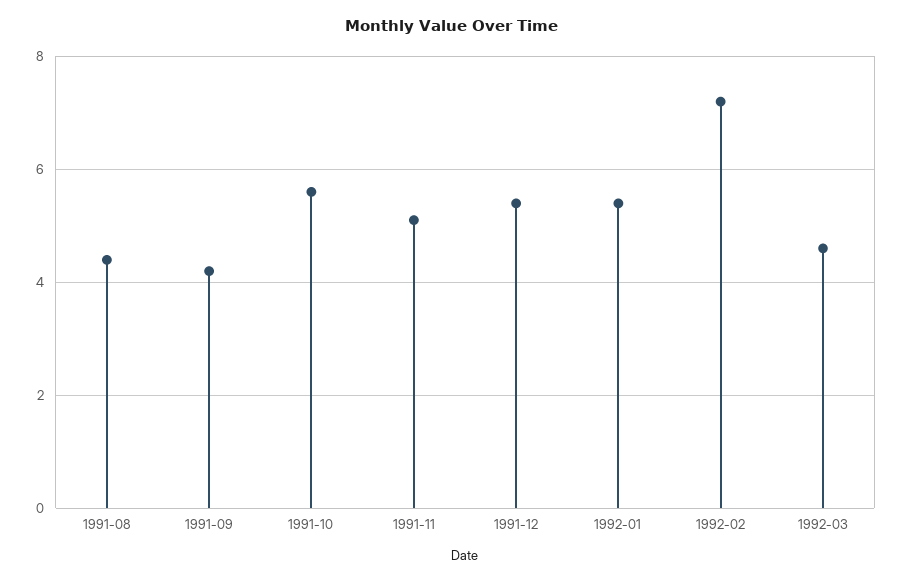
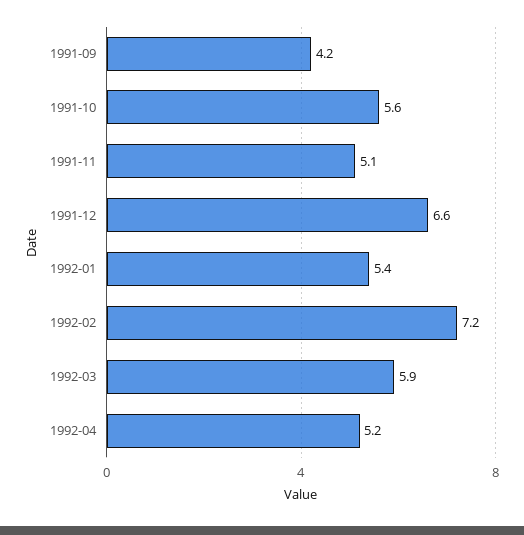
1991-08: 4.5 -> none
1991-12: 5.5 -> 6.6
1992-03: 4.5 -> 5.9
1992-04: none -> 5.2

